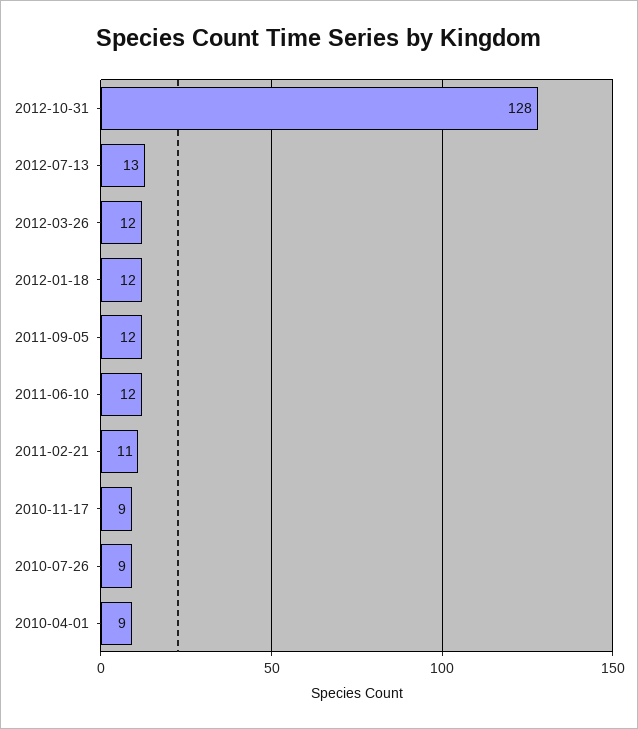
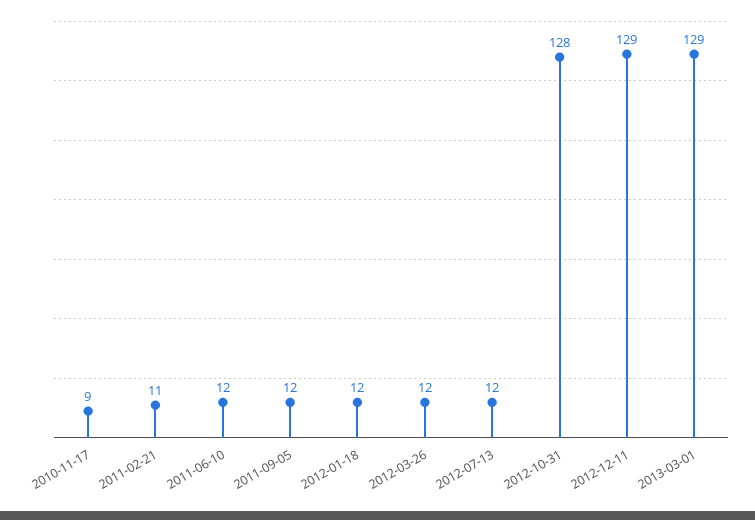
2012-07-13: 13 -> 12
2010-07-26: 9 -> none
2010-04-01: 9 -> none
2012-12-11: none -> 129
2013-03-01: none -> 129

